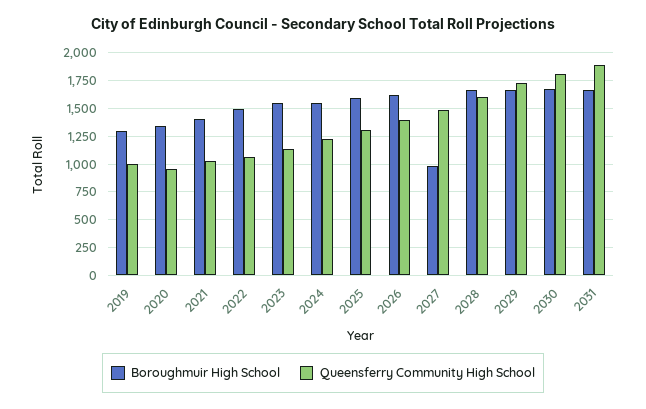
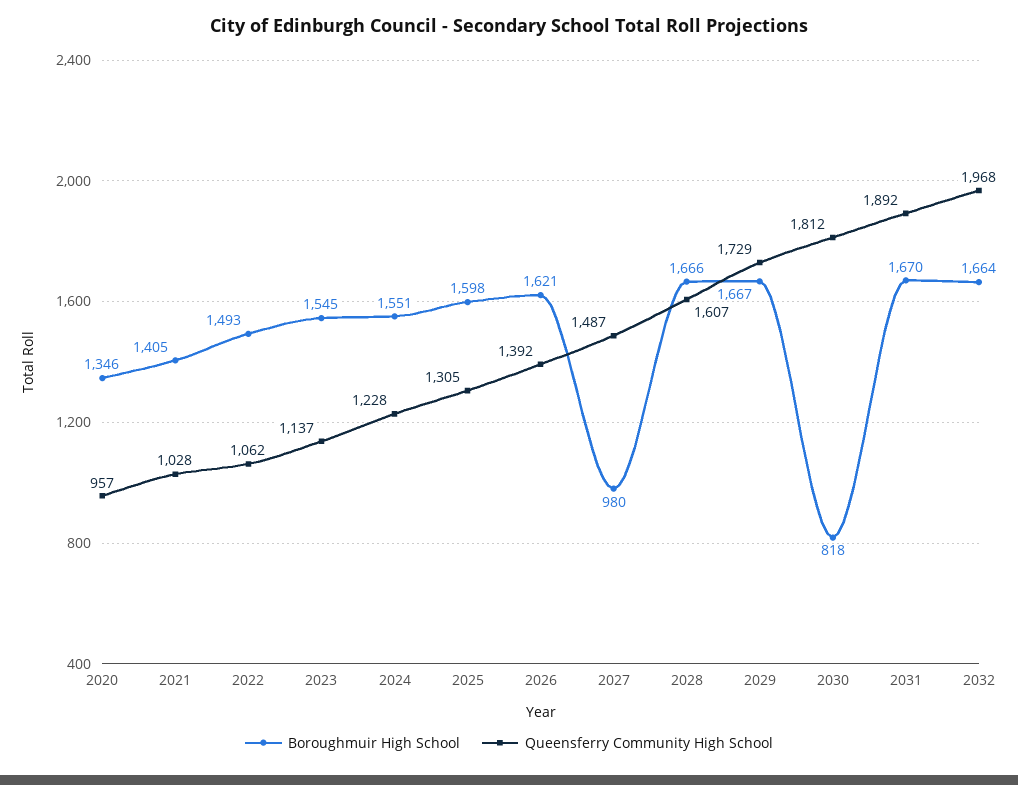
Boroughmuir High School, 2019: 1250 -> none
Queensferry Community High School, 2019: 1000 -> none
Boroughmuir High School, 2030: 1750 -> 818
Boroughmuir High School, 2032: none -> 1664
Queensferry Community High School, 2032: none -> 1968

